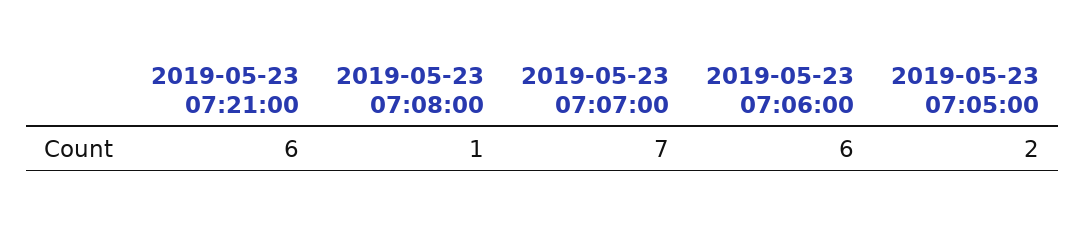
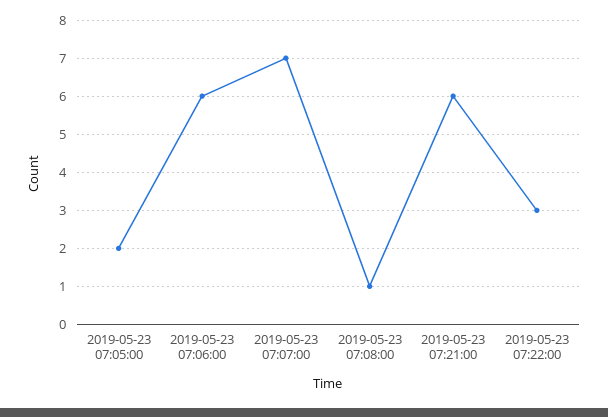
2019-05-23 07:22:00: none -> 3

